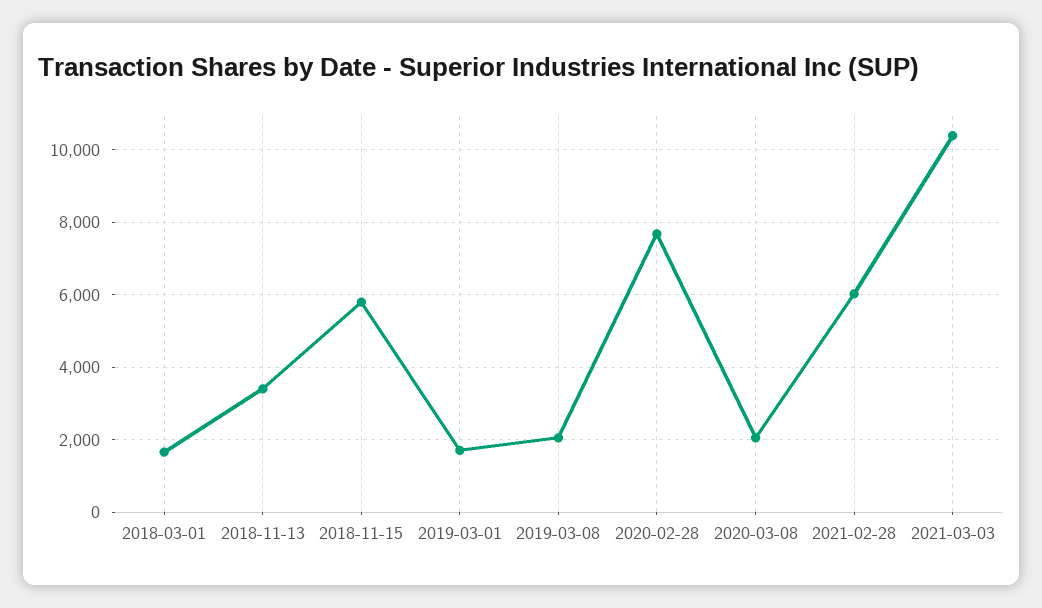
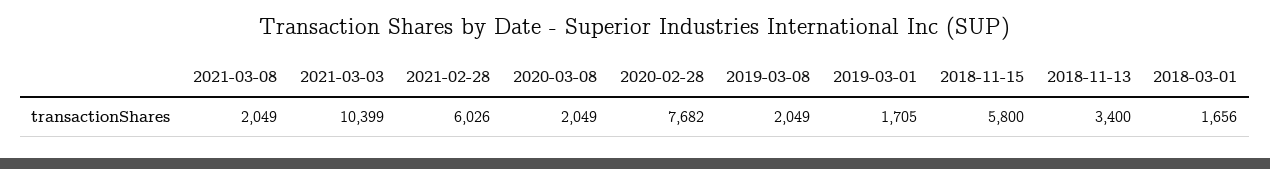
2021-03-08: none -> 2049

